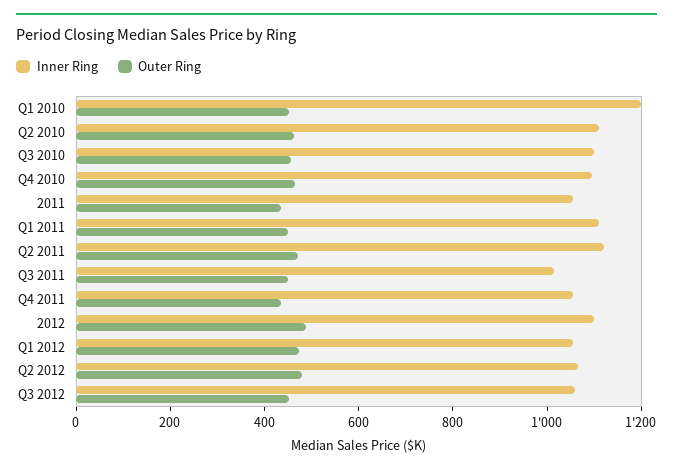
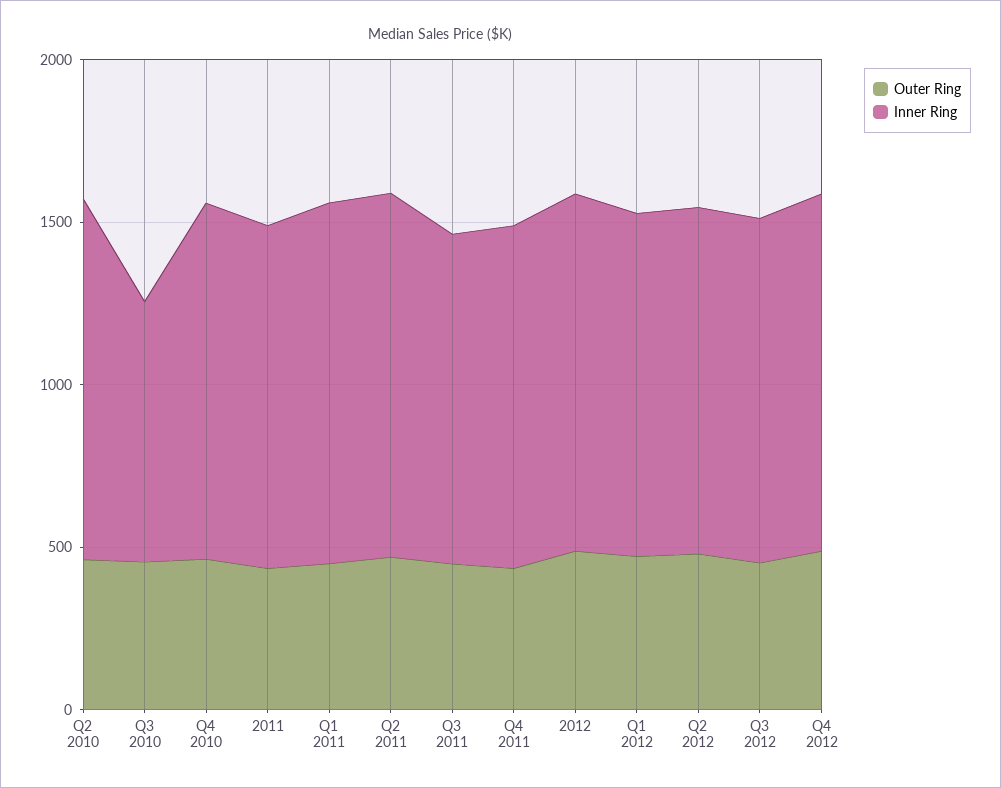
Inner Ring, Q1 2010: 1200 -> none
Outer Ring, Q1 2010: 450 -> none
Inner Ring, Q3 2010: 1100 -> 800
Outer Ring, Q4 2012: none -> 500
Inner Ring, Q4 2012: none -> 1100

